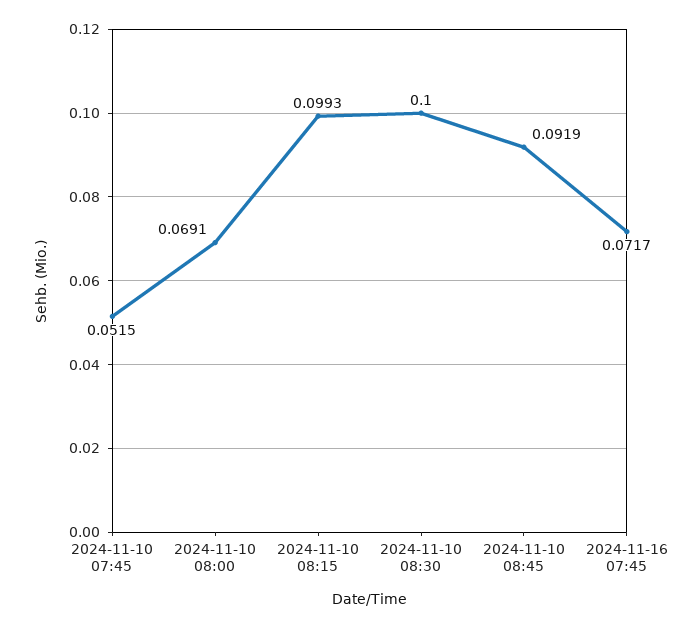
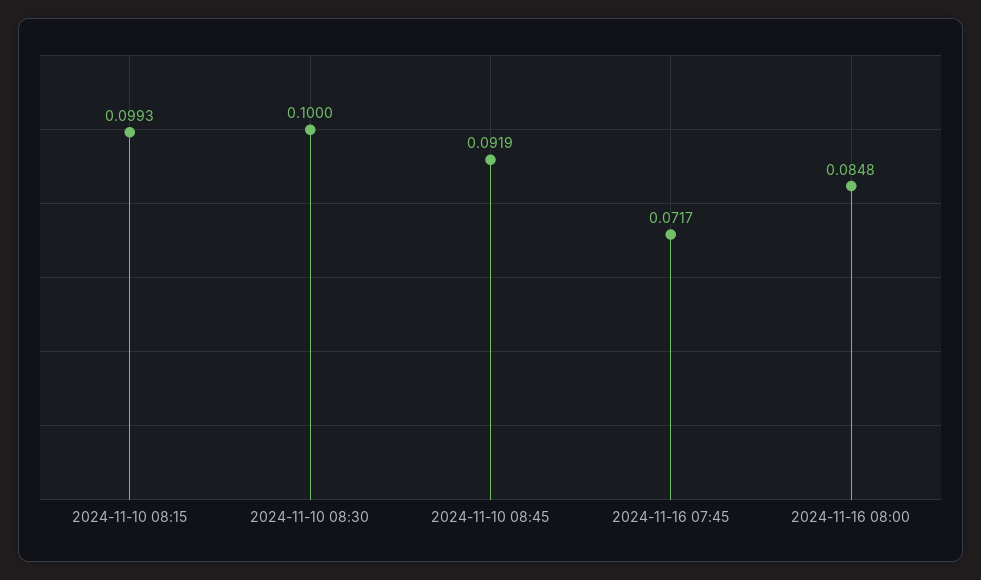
2024-11-10 07:45: 0.0515 -> none
2024-11-10 08:00: 0.0691 -> none
2024-11-16 08:00: none -> 0.0848

